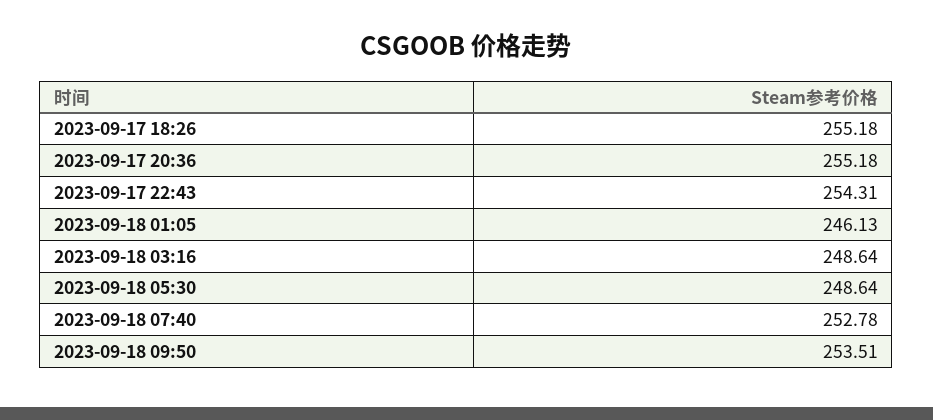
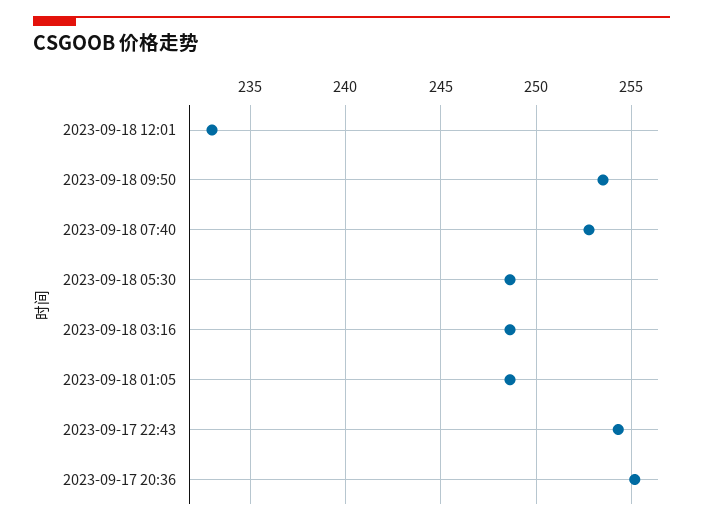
2023-09-17 18:26: 255.18 -> none
2023-09-18 01:05: 246.13 -> 248.5
2023-09-18 12:01: none -> 233

